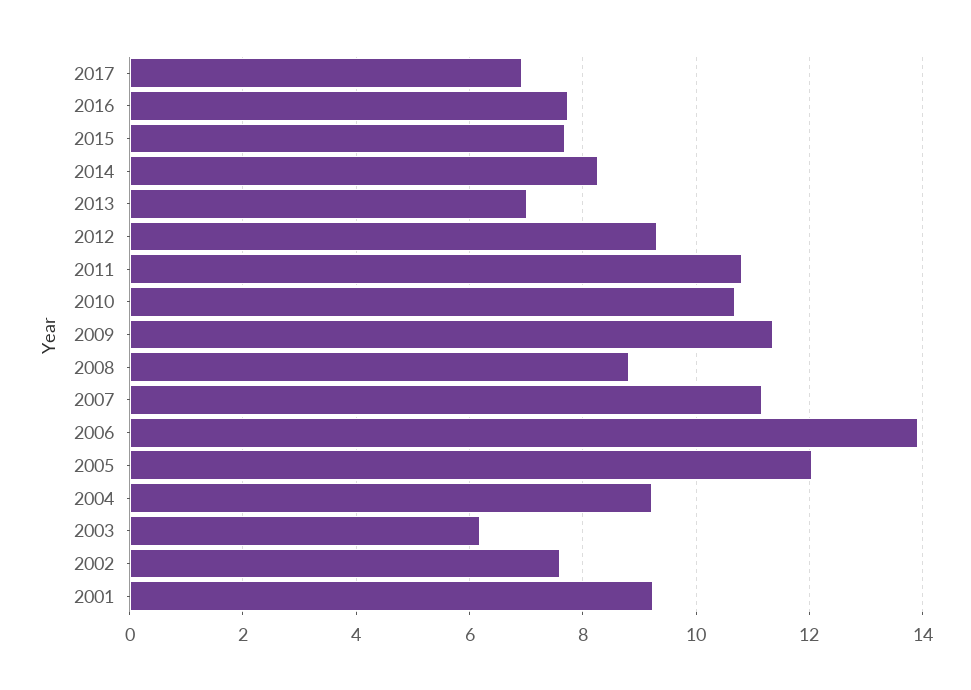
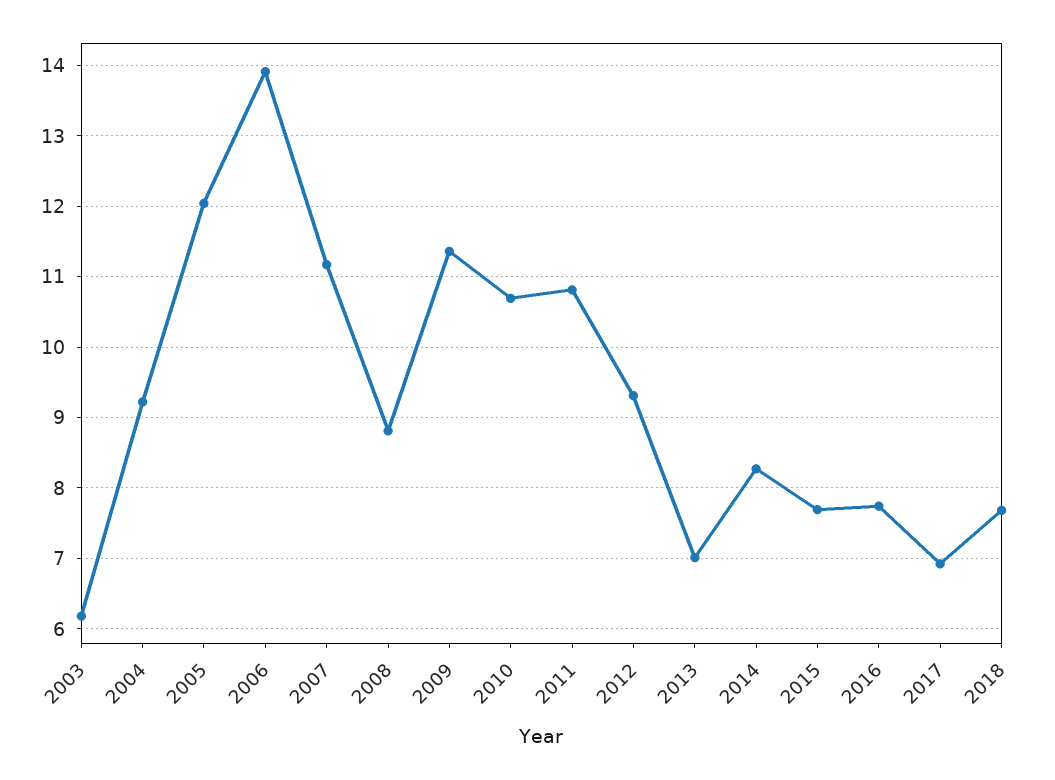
2002: 7.6 -> none
2001: 9.2 -> none
2018: none -> 7.7

